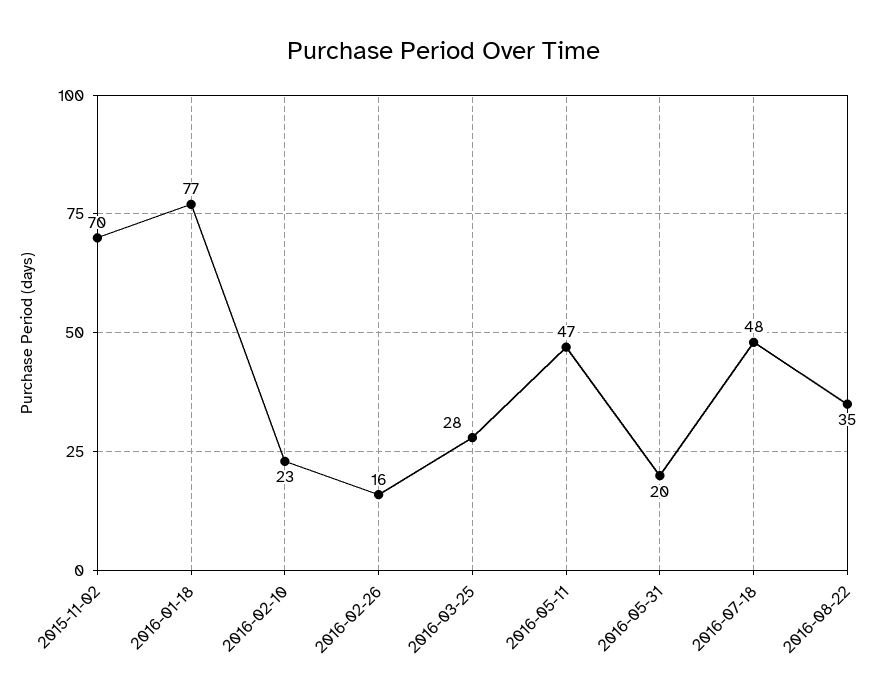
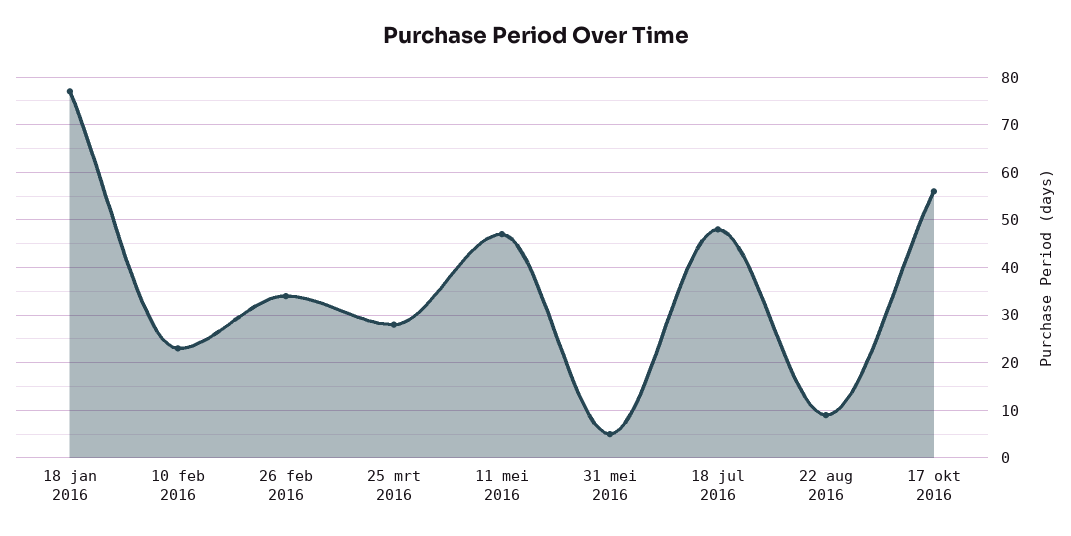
2015-11-02: 70 -> none
2016-02-26: 16 -> 35
2016-05-31: 20 -> 5
2016-08-22: 35 -> 10
17 okt 2016: none -> 55

